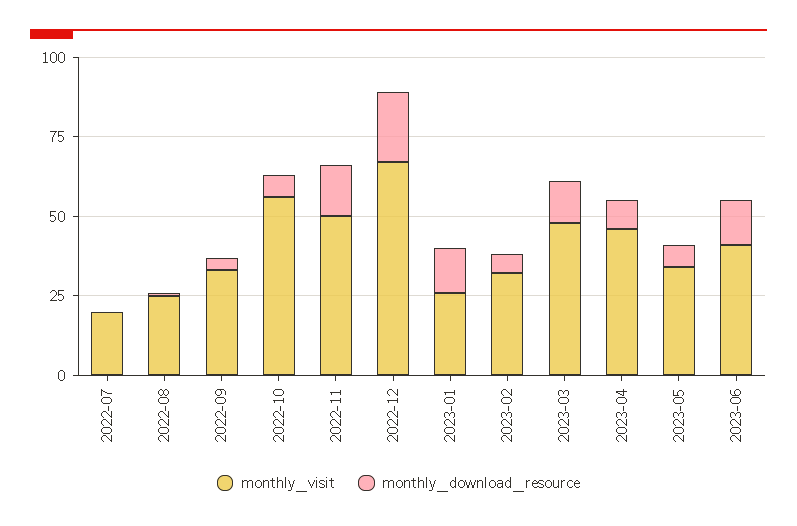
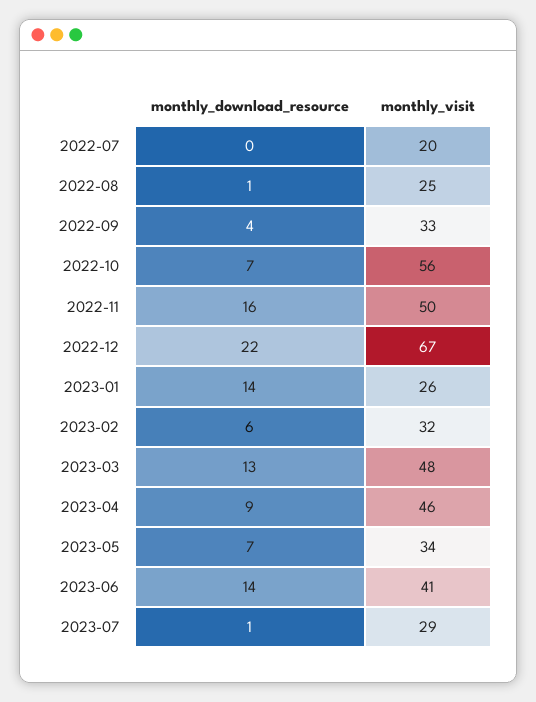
monthly_download_resource, 2023-07: none -> 1
monthly_visit, 2023-07: none -> 29

